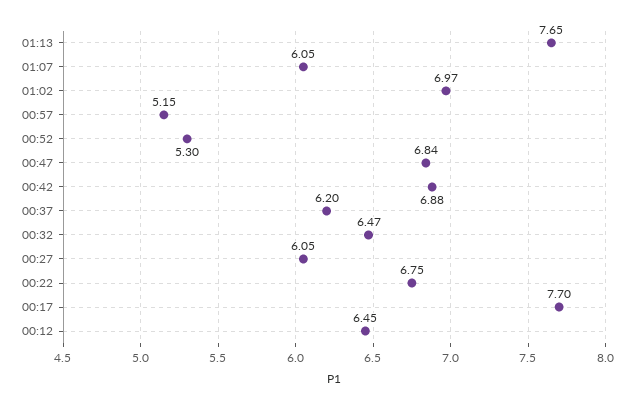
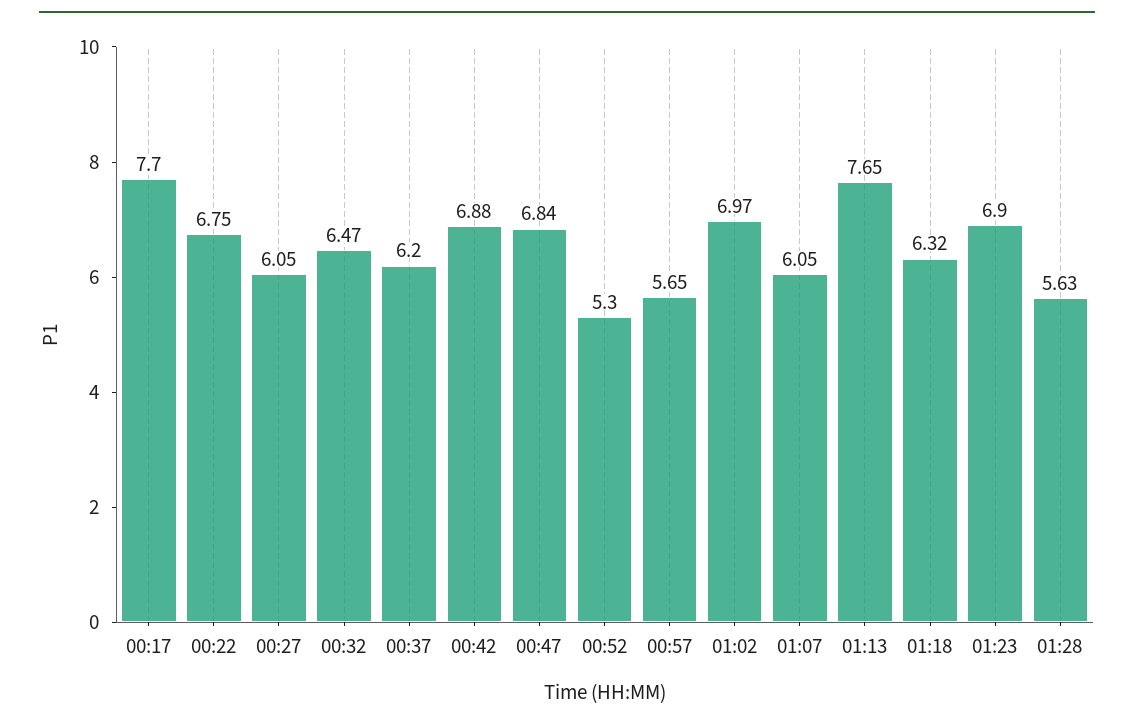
00:57: 5.15 -> 5.65
00:12: 6.45 -> none
01:18: none -> 6.32
01:23: none -> 6.9
01:28: none -> 5.63

